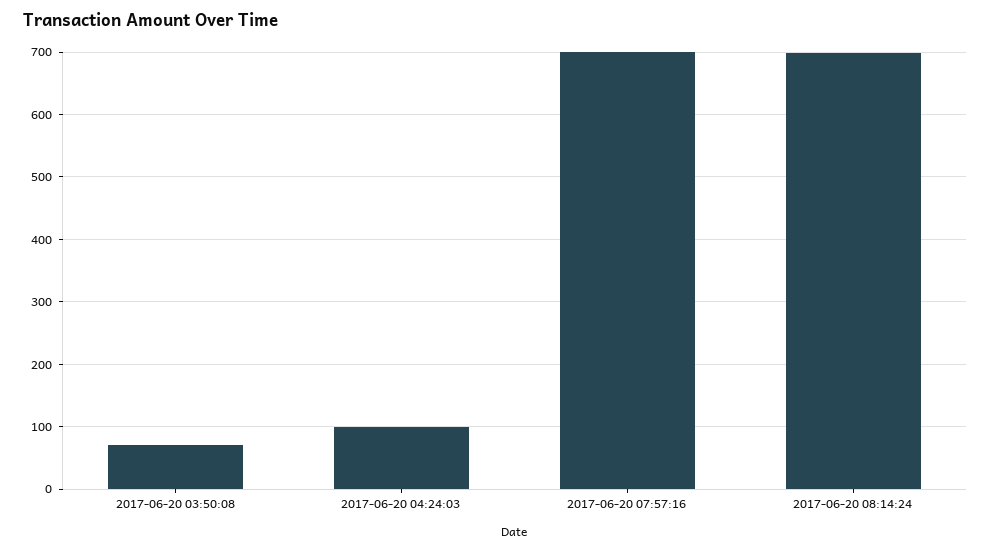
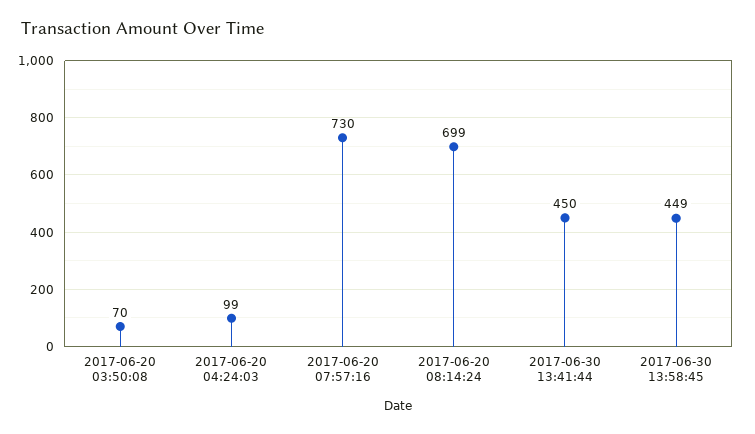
2017-06-20 07:57:16: 700 -> 730
2017-06-30 13:41:44: none -> 450
2017-06-30 13:58:45: none -> 449

